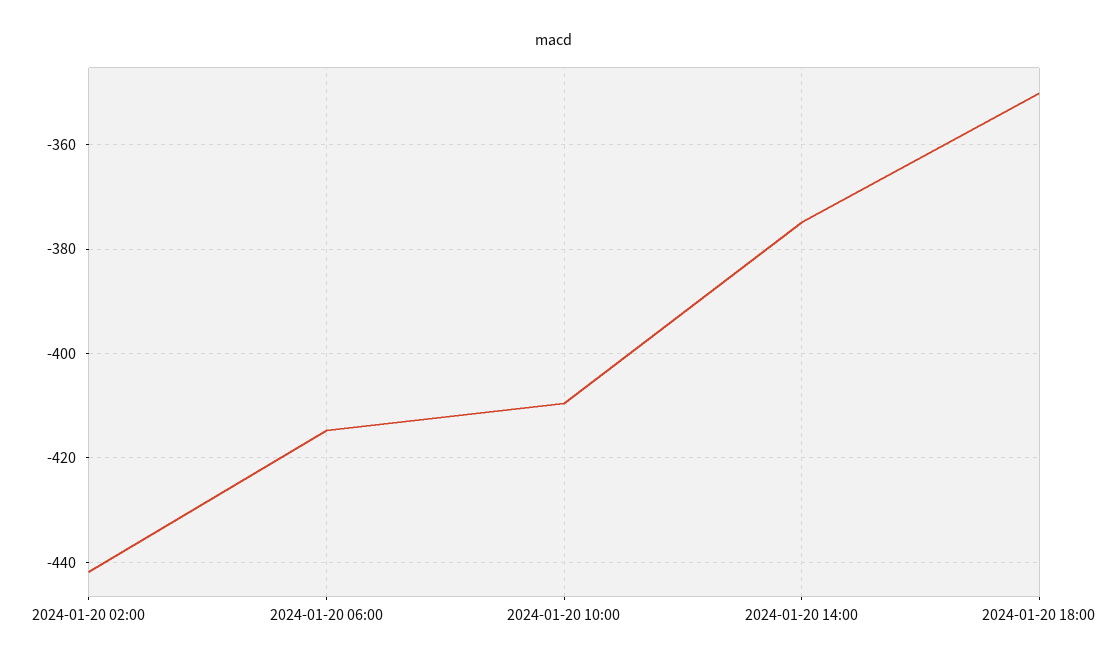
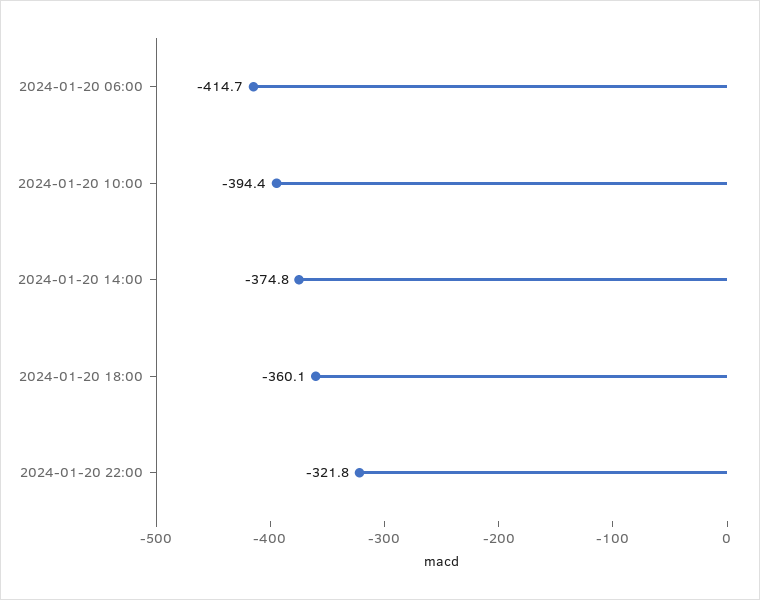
2024-01-20 02:00: -442 -> none
2024-01-20 10:00: -410 -> -394.4
2024-01-20 18:00: -350 -> -360.1
2024-01-20 22:00: none -> -321.8

